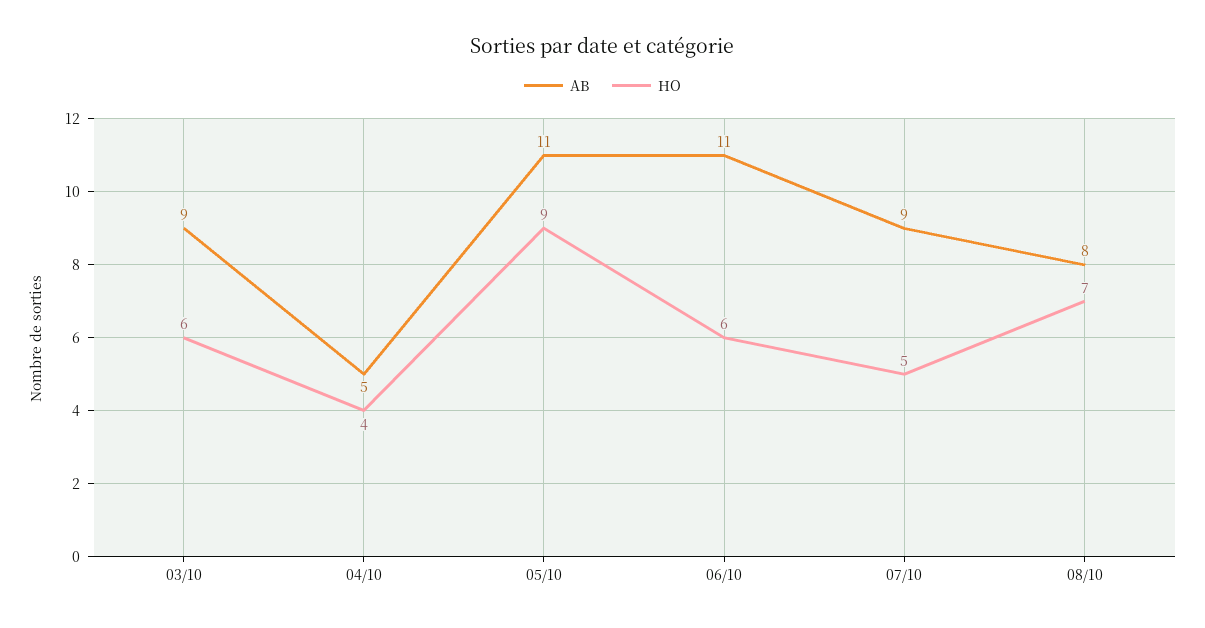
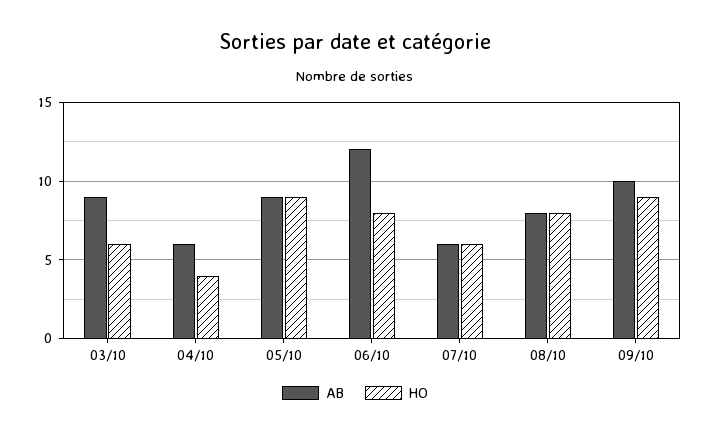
AB, 04/10: 5 -> 6
AB, 05/10: 11 -> 9
AB, 06/10: 11 -> 12
HO, 06/10: 6 -> 8
AB, 07/10: 9 -> 6
HO, 07/10: 5 -> 6
HO, 08/10: 7 -> 8
AB, 09/10: none -> 10
HO, 09/10: none -> 9

